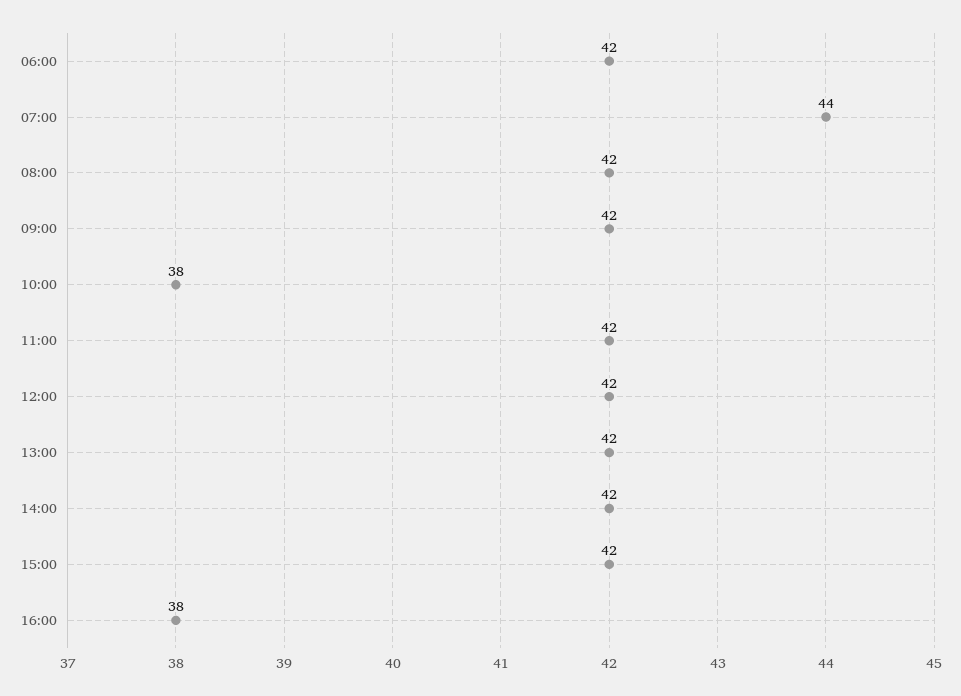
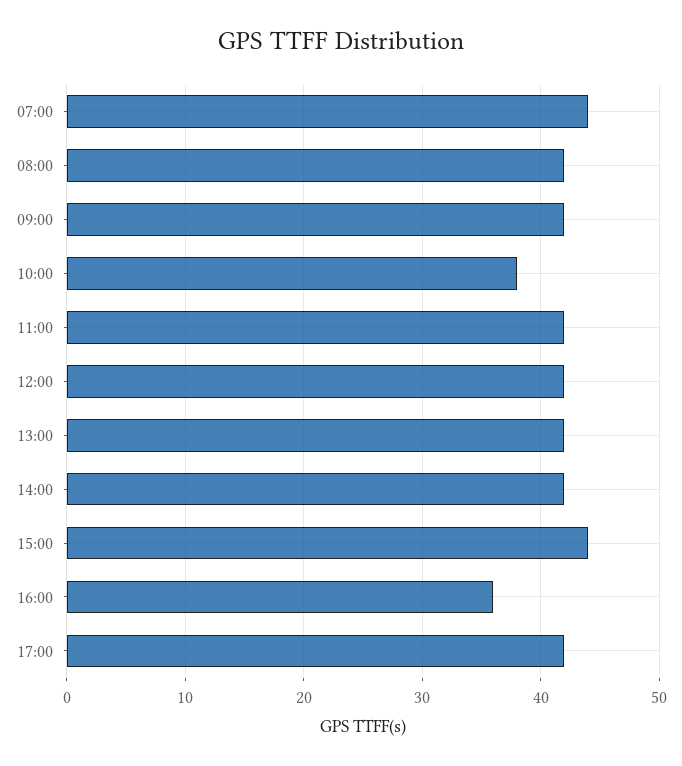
06:00: 42 -> none
15:00: 42 -> 44
16:00: 38 -> 36
17:00: none -> 42

